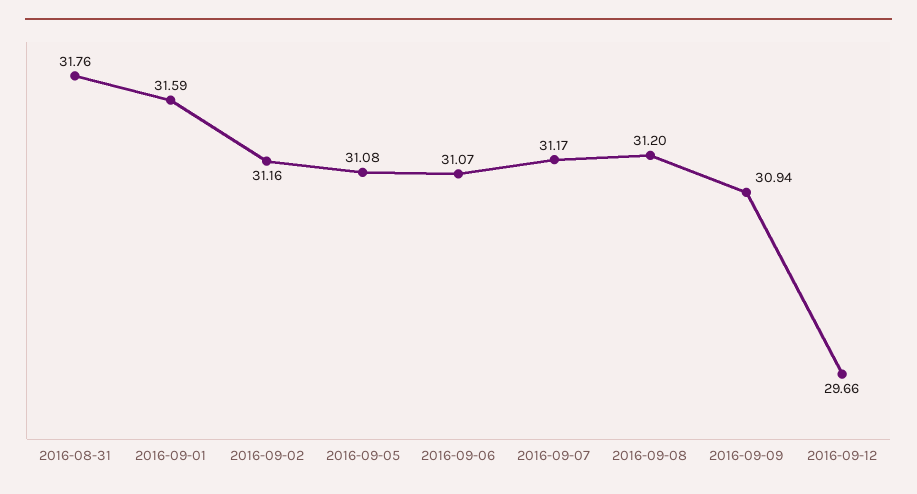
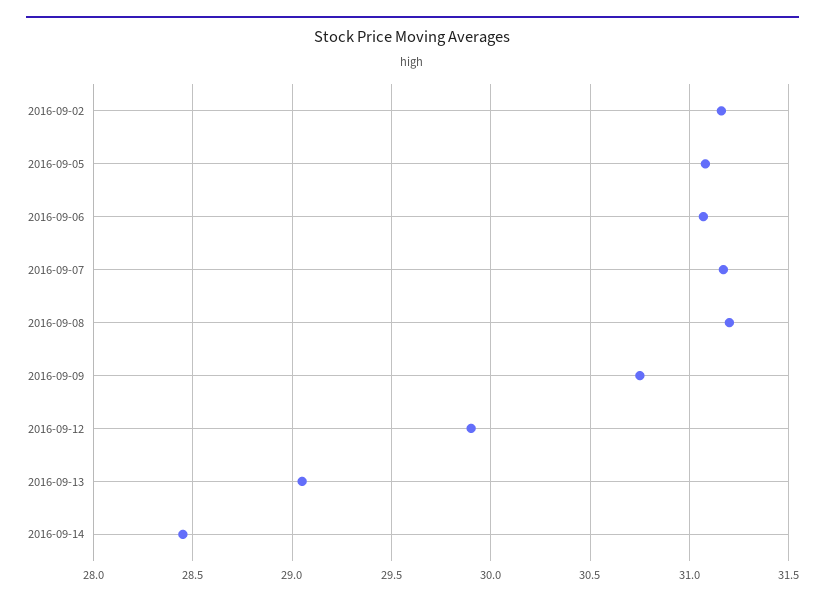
2016-08-31: 31.76 -> none
2016-09-01: 31.59 -> none
2016-09-09: 30.94 -> 30.75
2016-09-12: 29.66 -> 29.9
2016-09-13: none -> 29.05
2016-09-14: none -> 28.45

